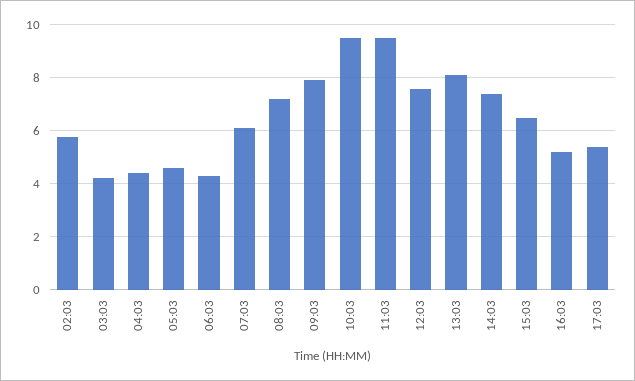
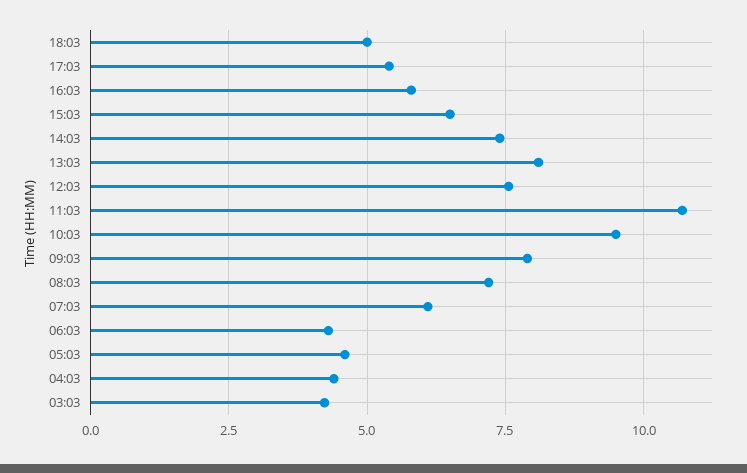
02:03: 5.75 -> none
11:03: 9.5 -> 10.75
16:03: 5.25 -> 5.75
18:03: none -> 5

